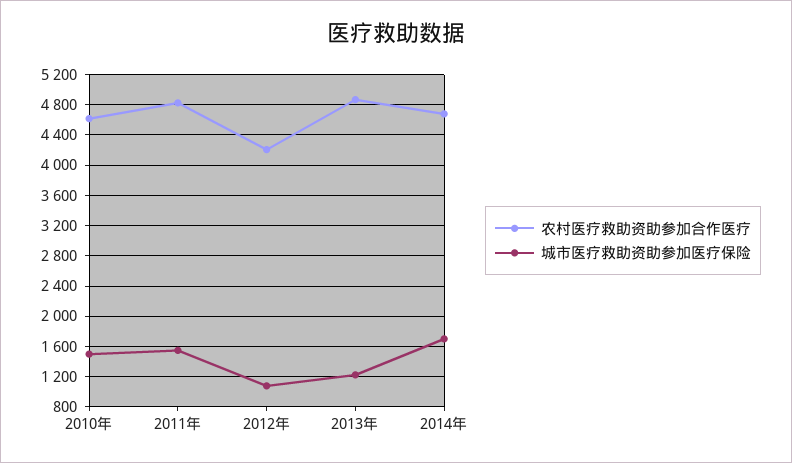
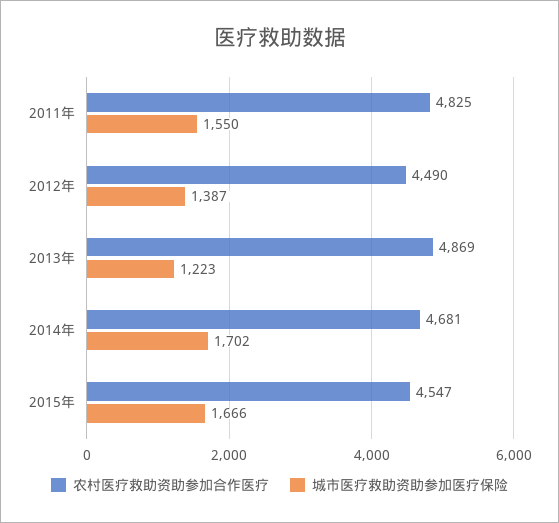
农村医疗救助资助参加合作医疗, 2010年: 4600 -> none
城市医疗救助资助参加医疗保险, 2010年: 1500 -> none
农村医疗救助资助参加合作医疗, 2012年: 4200 -> 4490
城市医疗救助资助参加医疗保险, 2012年: 1100 -> 1387
农村医疗救助资助参加合作医疗, 2015年: none -> 4547
城市医疗救助资助参加医疗保险, 2015年: none -> 1666

